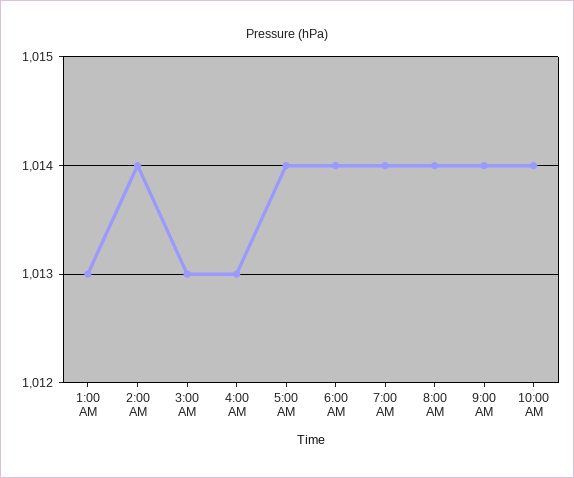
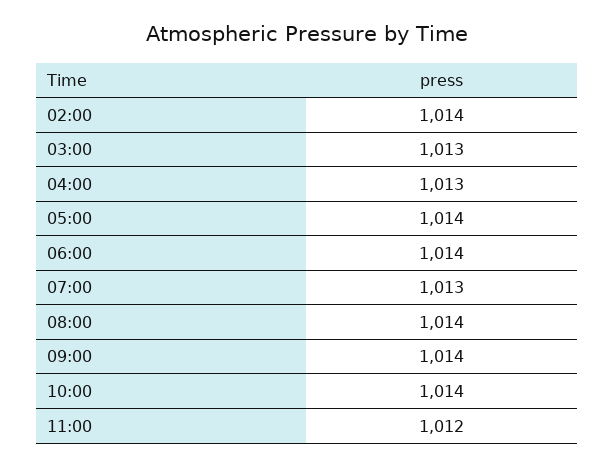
1:00 AM: 1013 -> none
7:00 AM: 1014 -> 1013
11:00: none -> 1012

